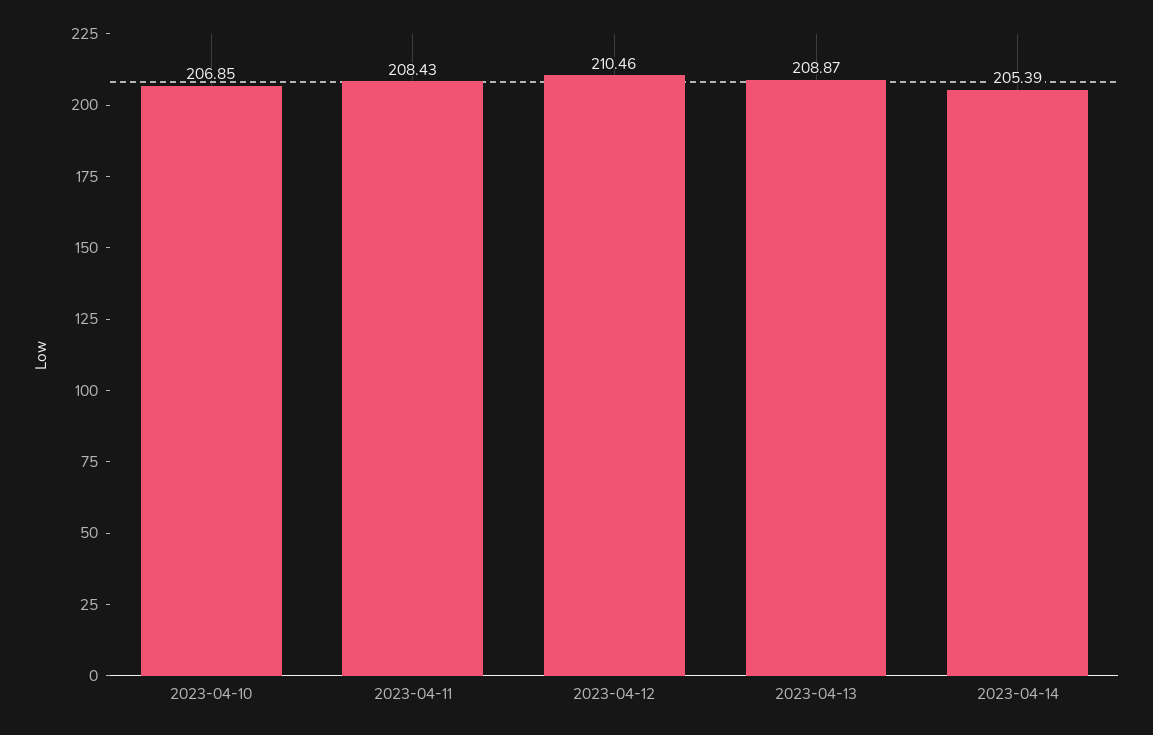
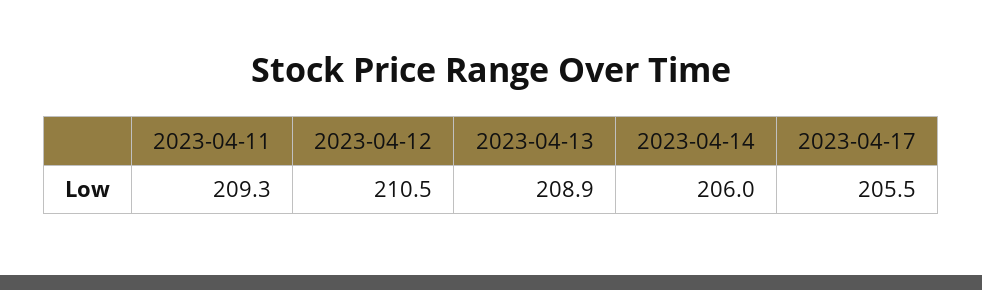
2023-04-10: 206.85 -> none
2023-04-11: 208.43 -> 209.3
2023-04-14: 205.39 -> 206
2023-04-17: none -> 205.5

